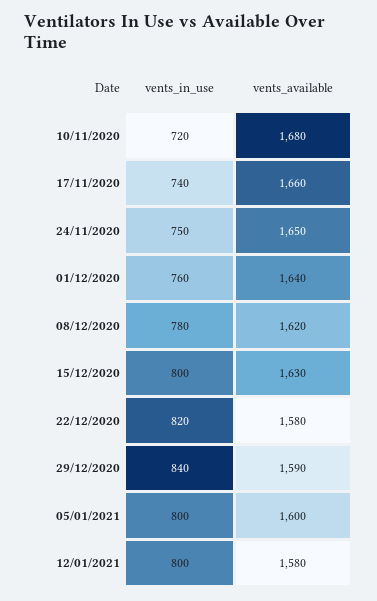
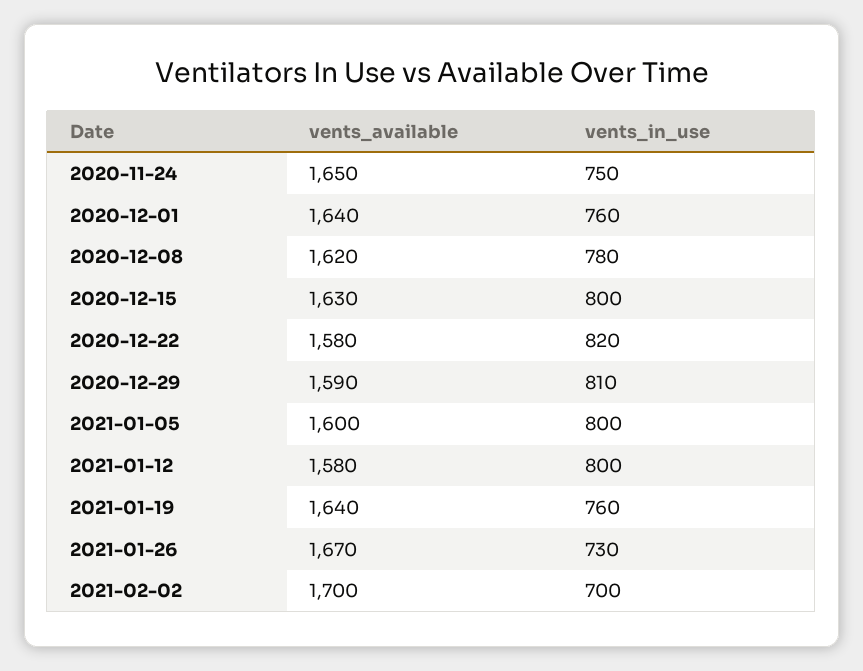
vents_in_use, 10/11/2020: 720 -> none
vents_available, 10/11/2020: 1680 -> none
vents_in_use, 17/11/2020: 740 -> none
vents_available, 17/11/2020: 1660 -> none
vents_in_use, 29/12/2020: 840 -> 810
vents_available, 2021-01-19: none -> 1640
vents_in_use, 2021-01-19: none -> 760
vents_available, 2021-01-26: none -> 1670
vents_in_use, 2021-01-26: none -> 730
vents_available, 2021-02-02: none -> 1700
vents_in_use, 2021-02-02: none -> 700

